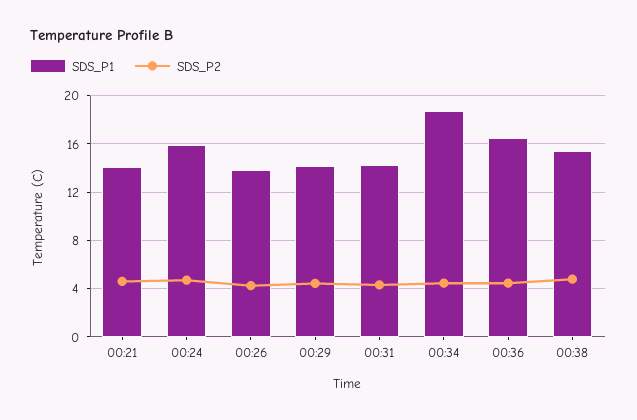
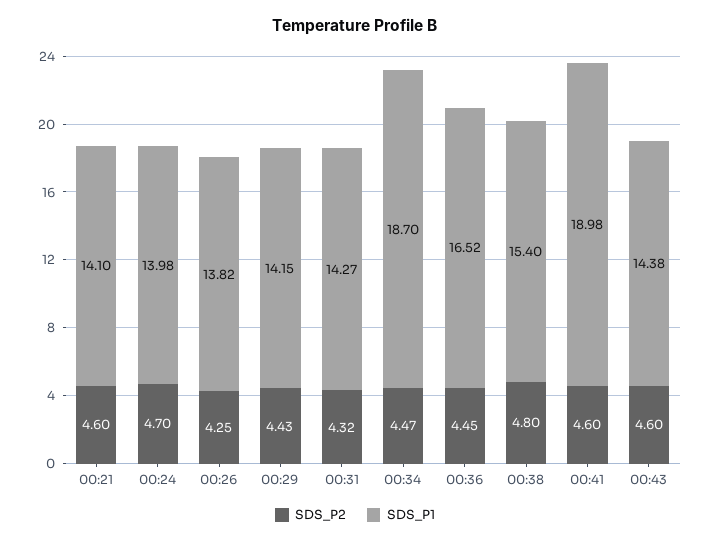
SDS_P1, 00:24: 16 -> 13.98
SDS_P2, 00:41: none -> 4.6
SDS_P1, 00:41: none -> 18.98
SDS_P2, 00:43: none -> 4.6
SDS_P1, 00:43: none -> 14.38

